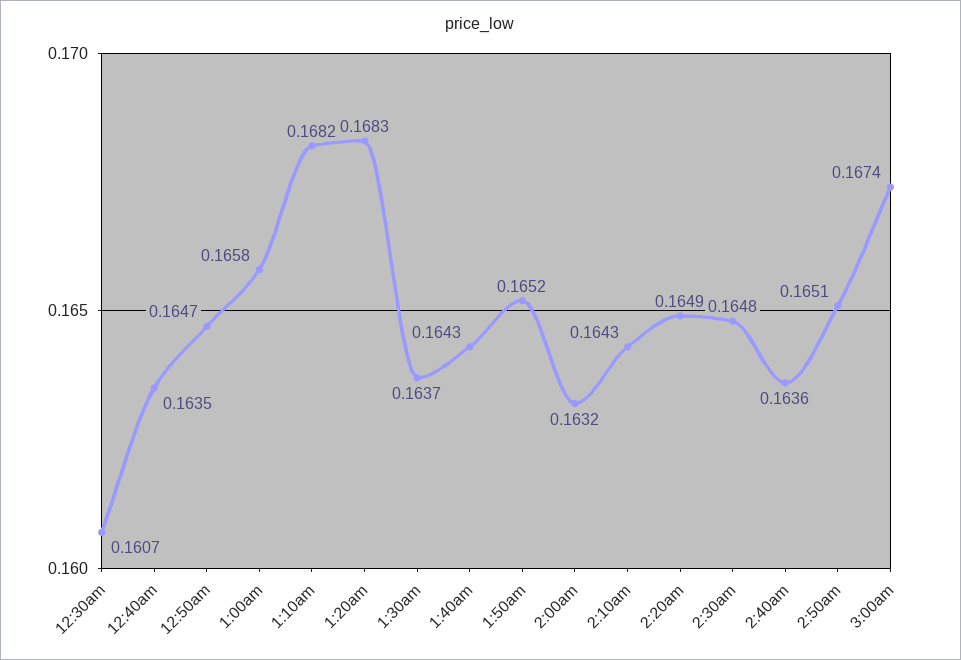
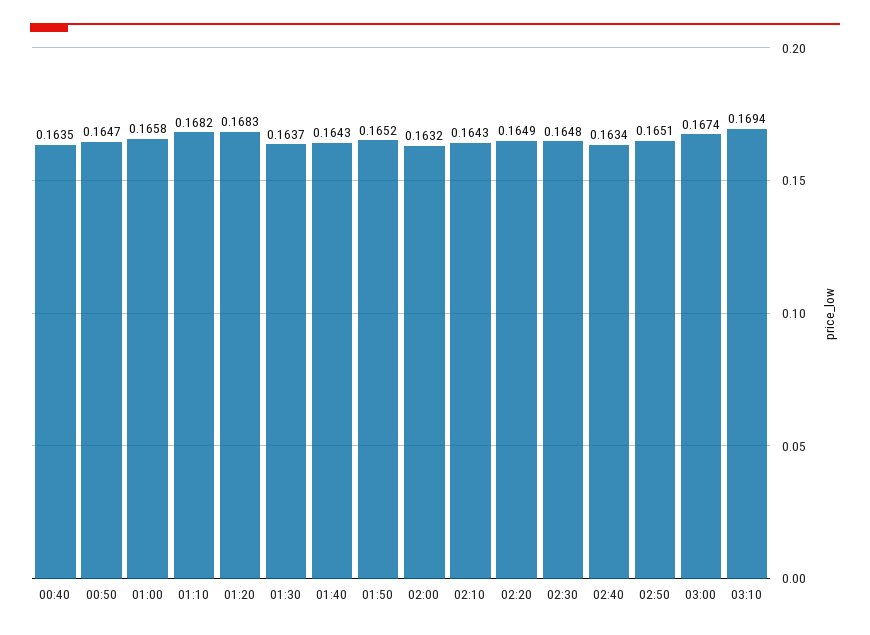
12:30am: 0.1607 -> none
2:40am: 0.1636 -> 0.1634
03:10: none -> 0.1694

